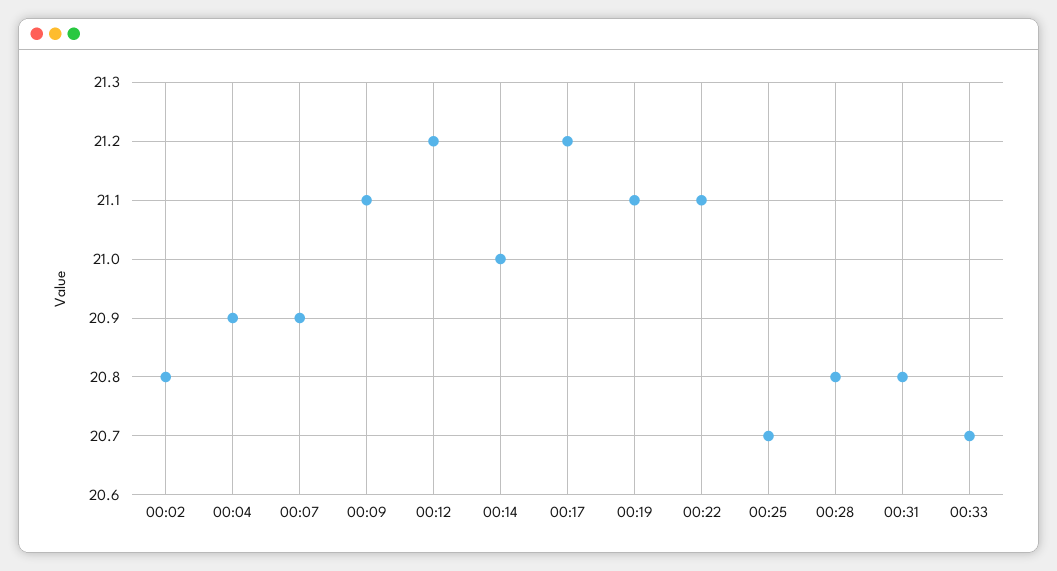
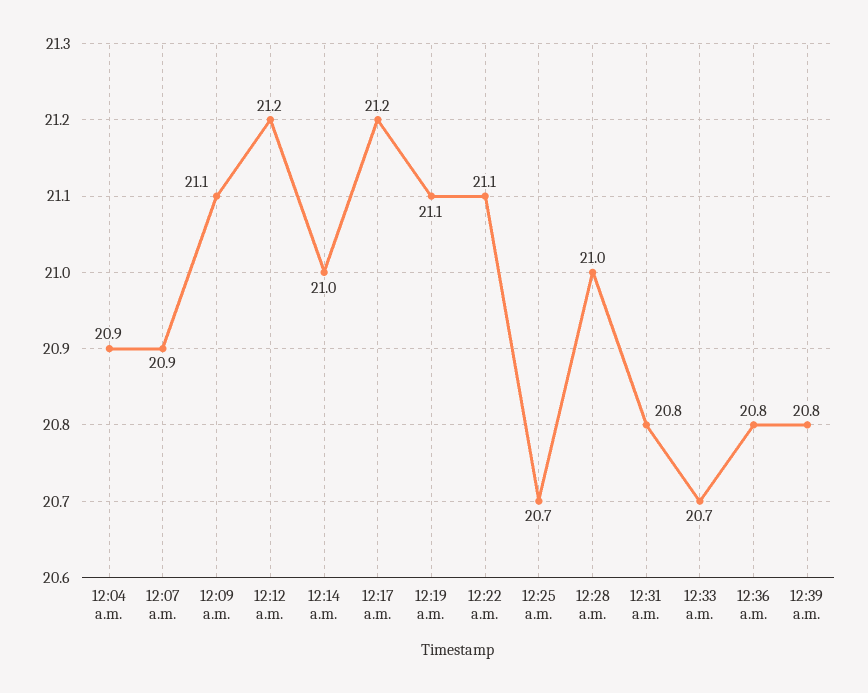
00:02: 20.8 -> none
00:28: 20.8 -> 21
12:36 a.m.: none -> 20.8
12:39 a.m.: none -> 20.8

